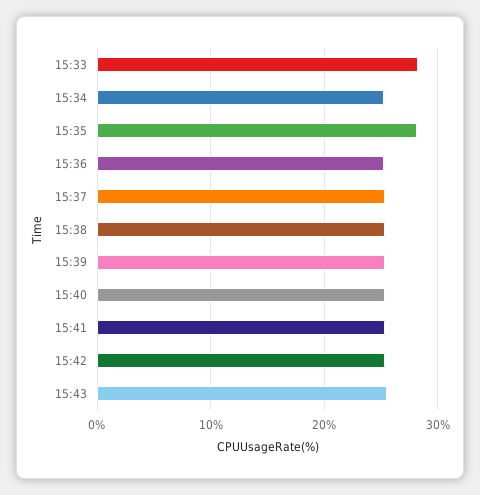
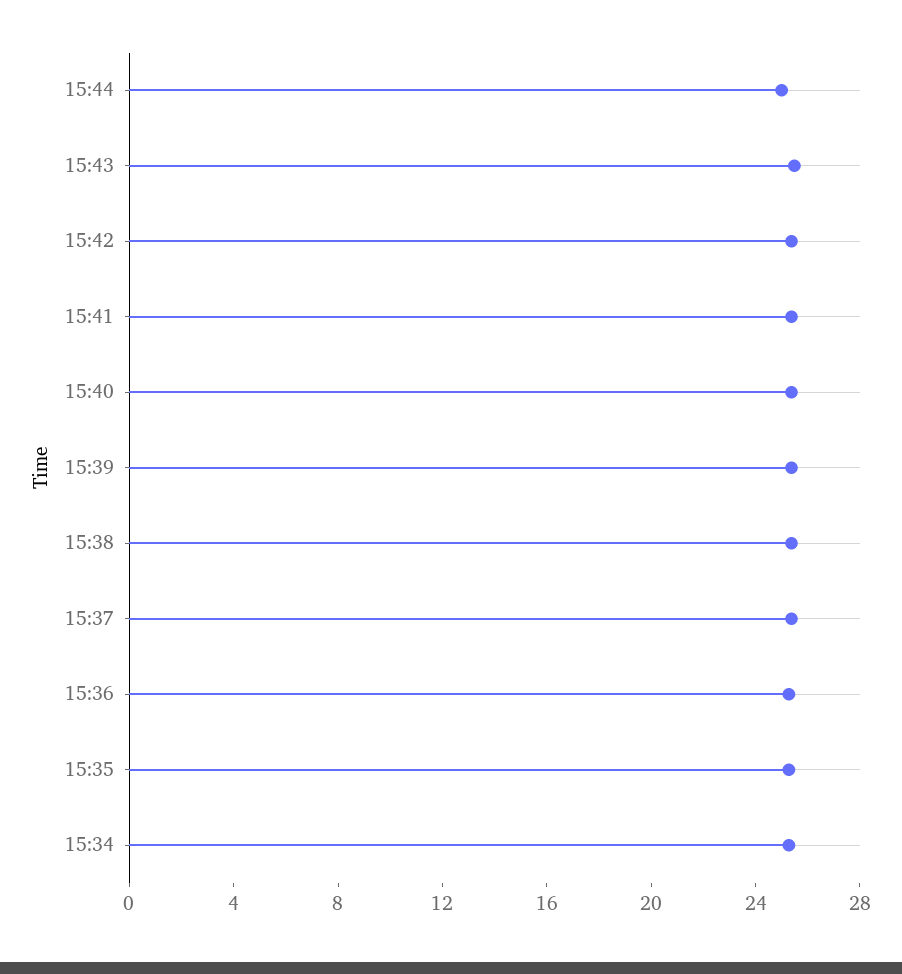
15:33: 28 -> none
15:35: 28 -> 25
15:44: none -> 25

